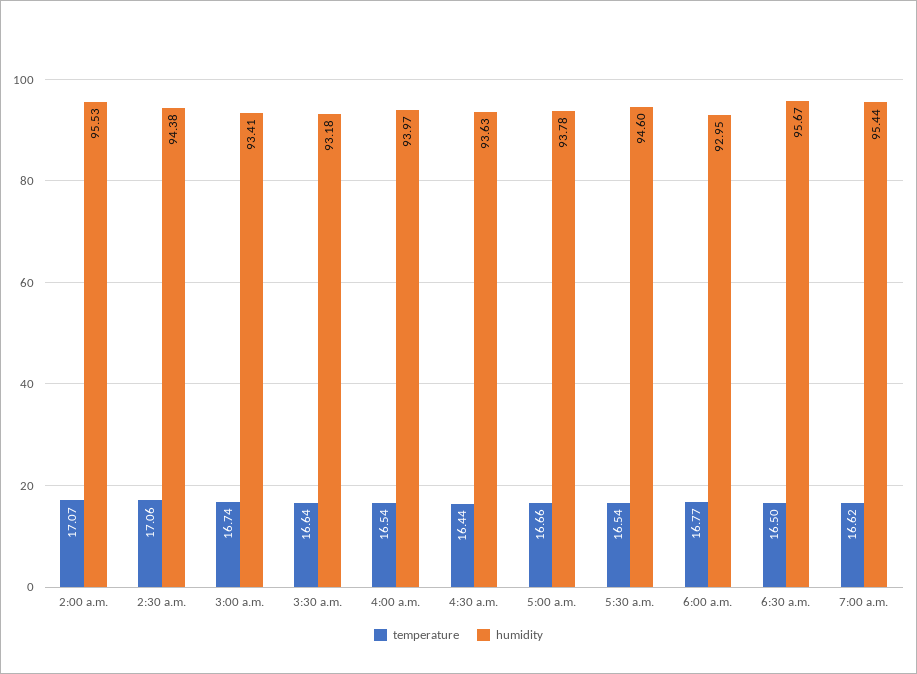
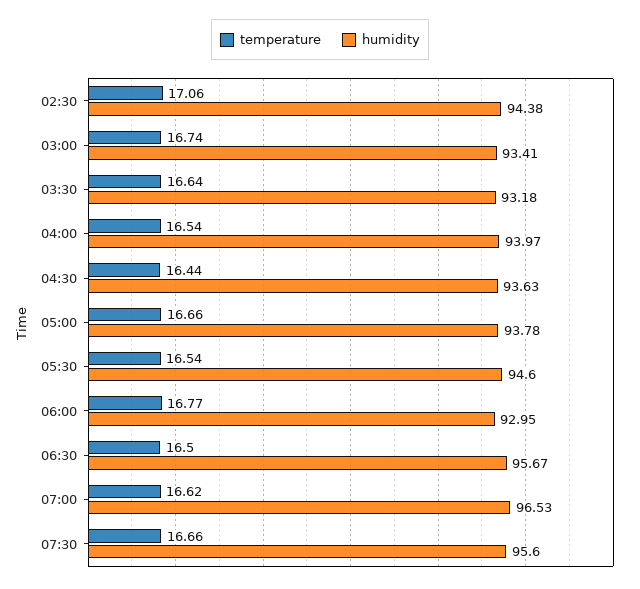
temperature, 2:00 a.m.: 17.07 -> none
humidity, 2:00 a.m.: 95.53 -> none
humidity, 7:00 a.m.: 95.44 -> 96.53
temperature, 07:30: none -> 16.66
humidity, 07:30: none -> 95.6

